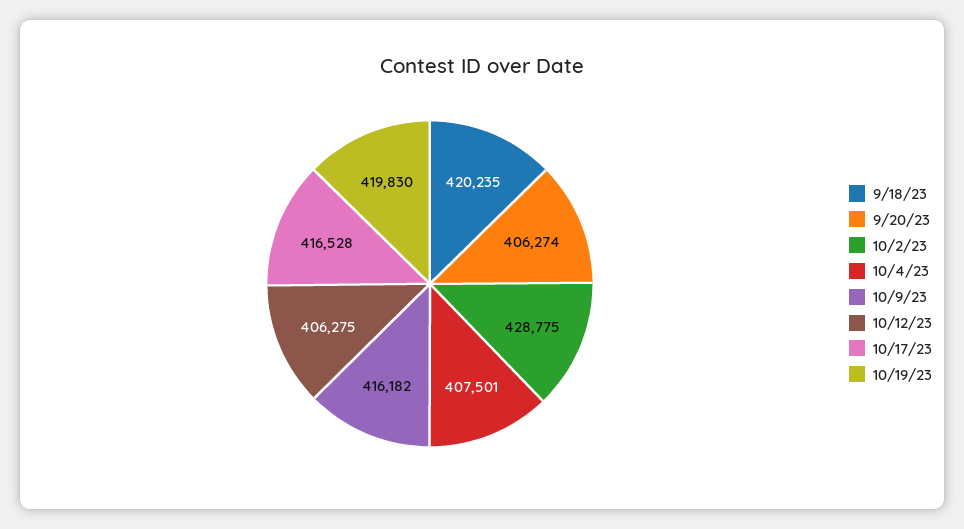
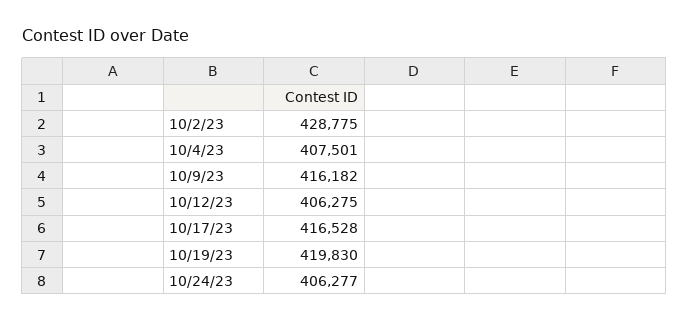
9/18/23: 420235 -> none
9/20/23: 406274 -> none
10/24/23: none -> 406277

